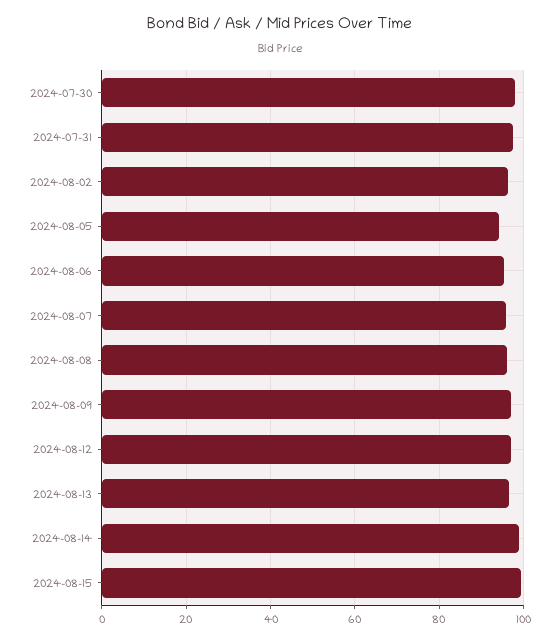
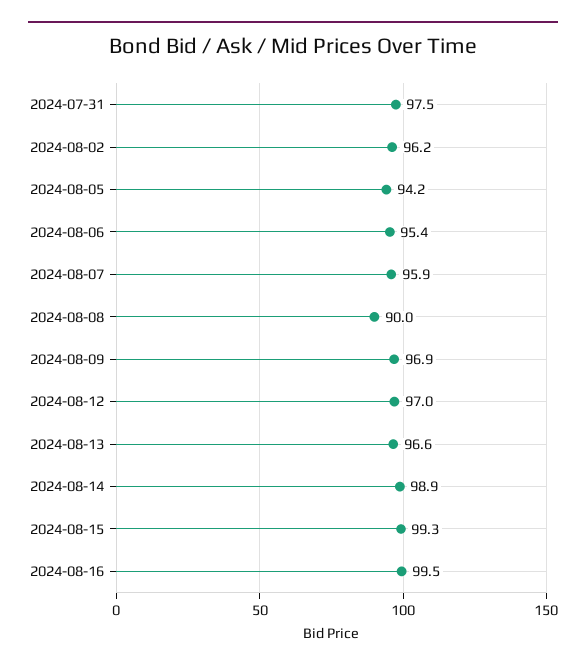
2024-07-30: 98 -> none
2024-08-08: 96 -> 90
2024-08-16: none -> 99.5

